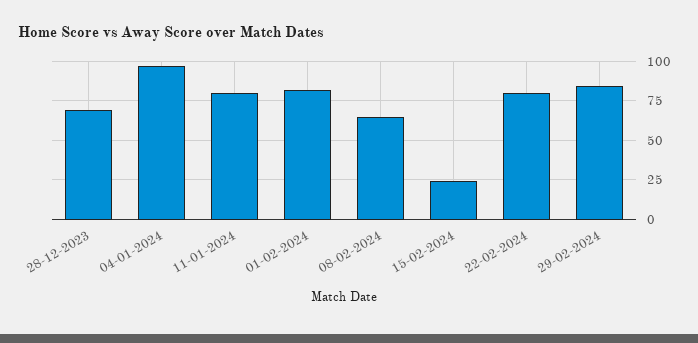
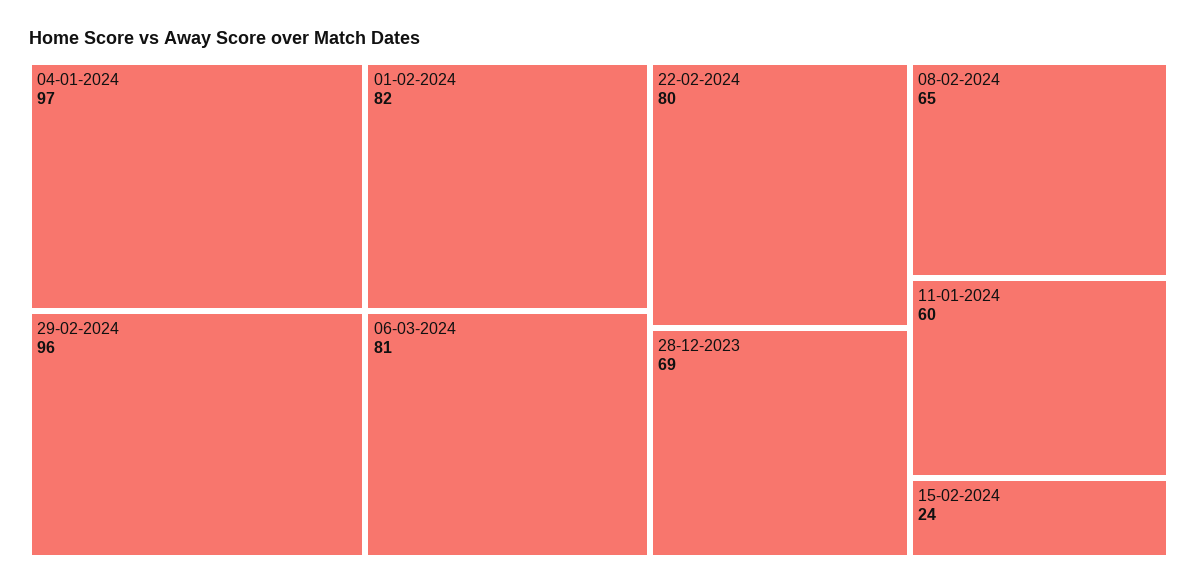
11-01-2024: 80 -> 60
29-02-2024: 85 -> 96
06-03-2024: none -> 81

